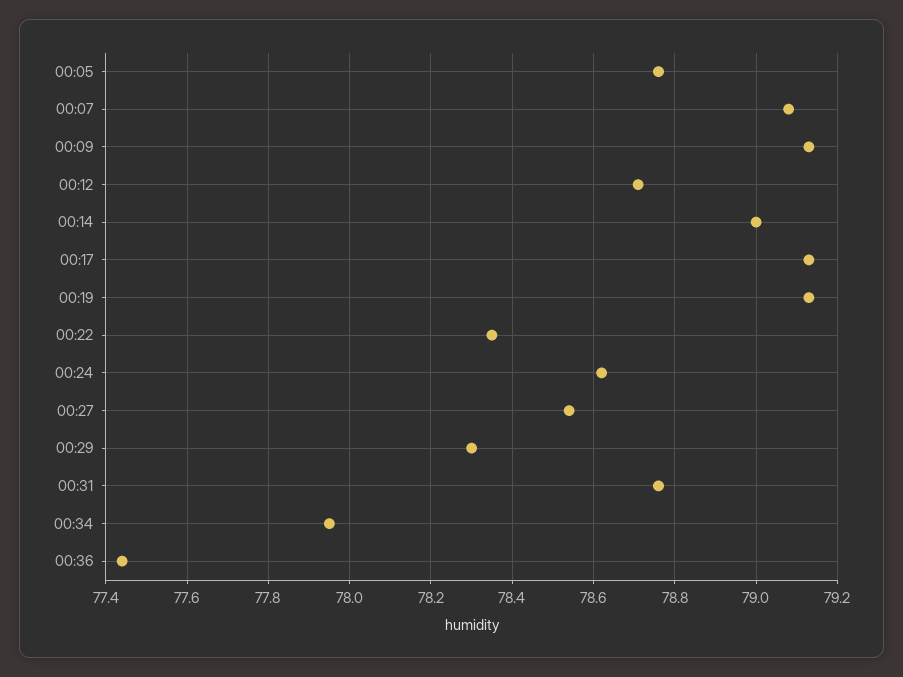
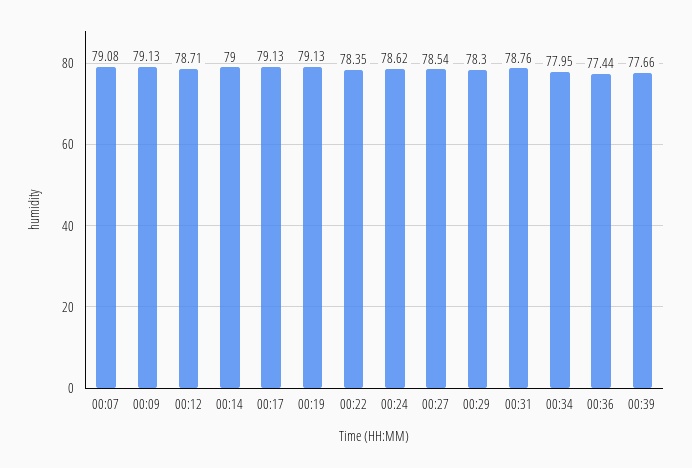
00:05: 78.75 -> none
00:39: none -> 77.66

